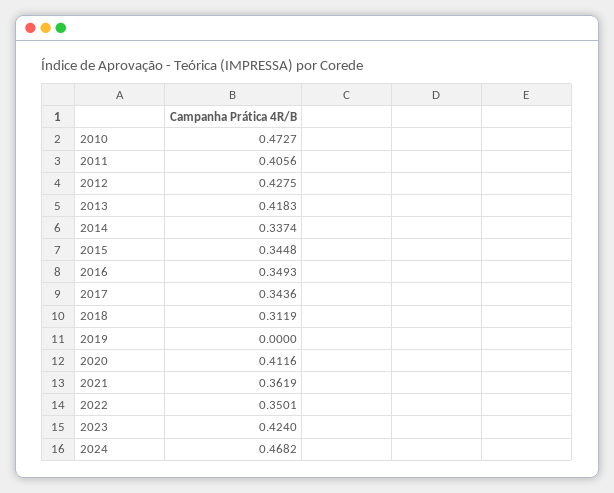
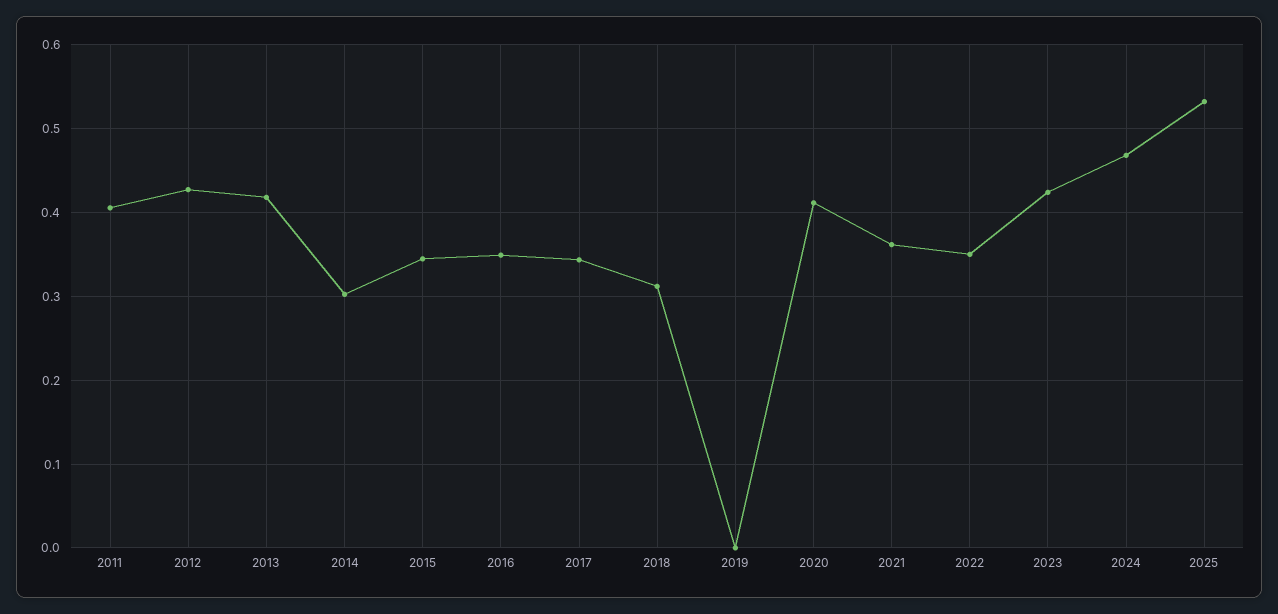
2010: 0.4727 -> none
2014: 0.3374 -> 0.3
2025: none -> 0.53

